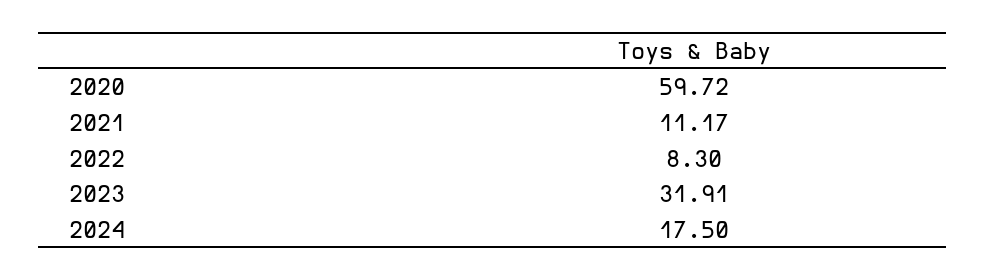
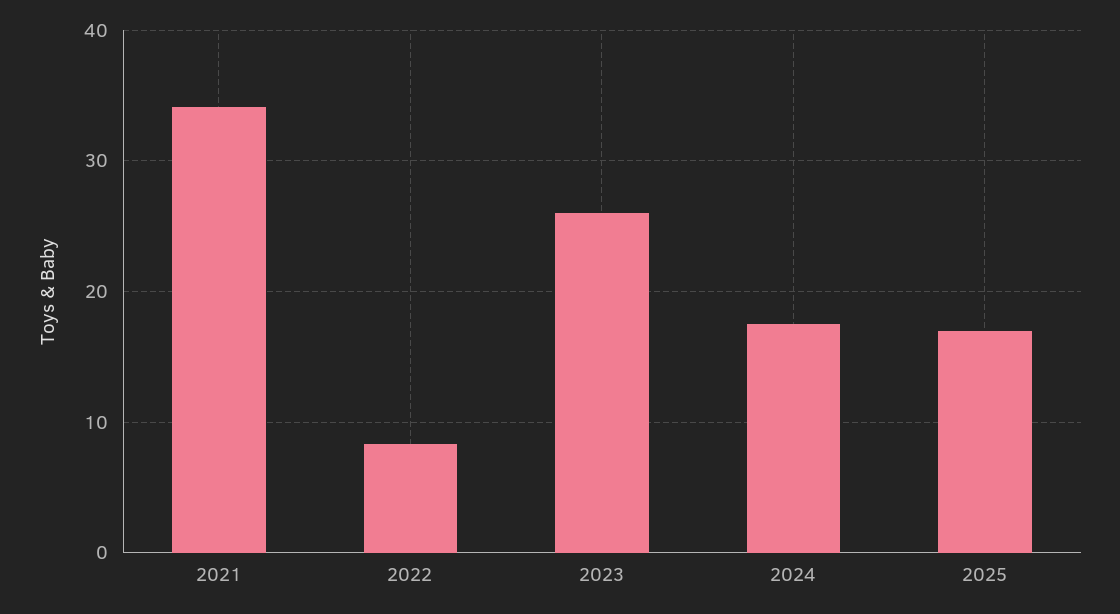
2020: 59.72 -> none
2021: 11.17 -> 34
2023: 31.91 -> 26
2025: none -> 17

